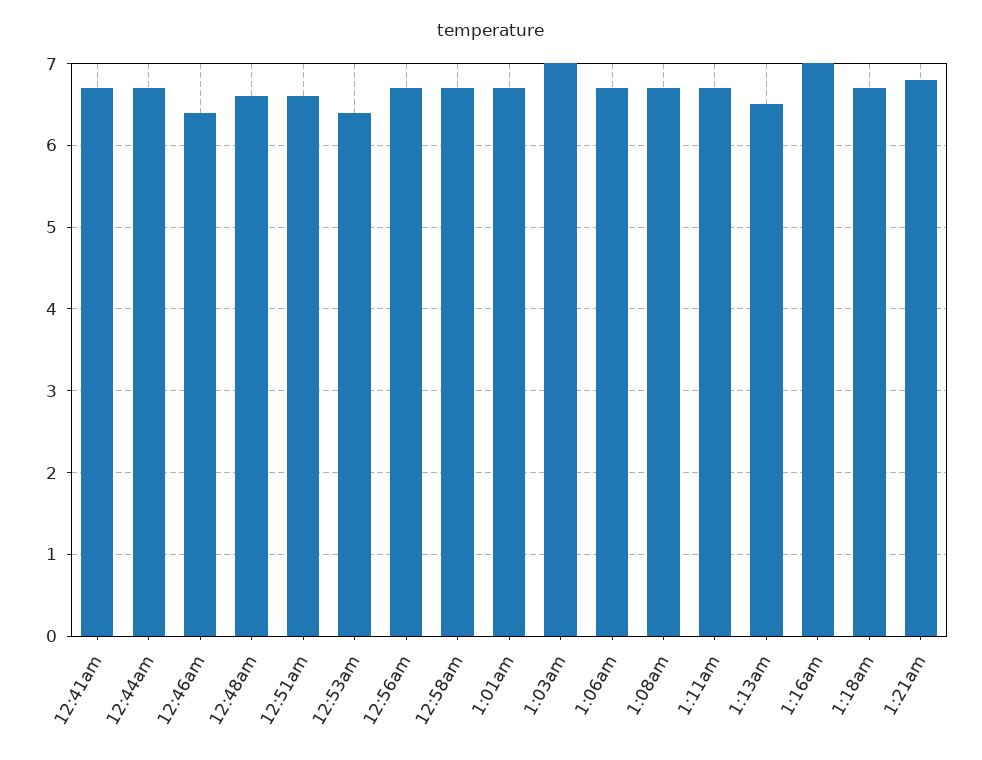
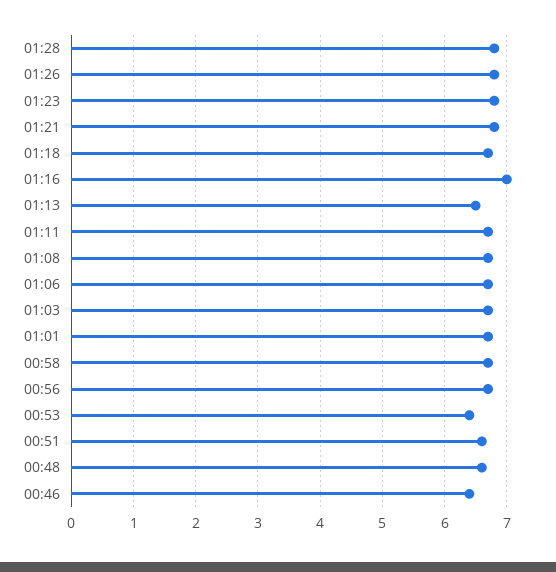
12:41am: 6.7 -> none
12:44am: 6.7 -> none
1:03am: 7 -> 6.7
01:28: none -> 6.8
01:26: none -> 6.8
01:23: none -> 6.8

